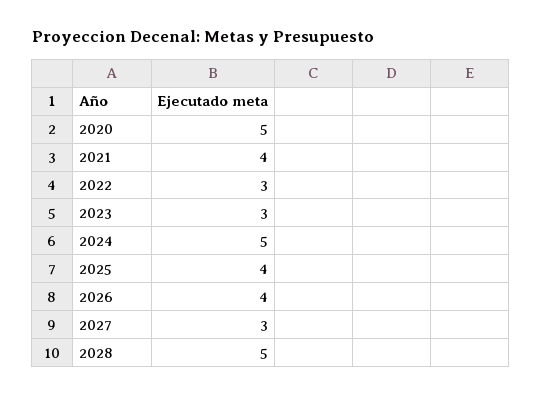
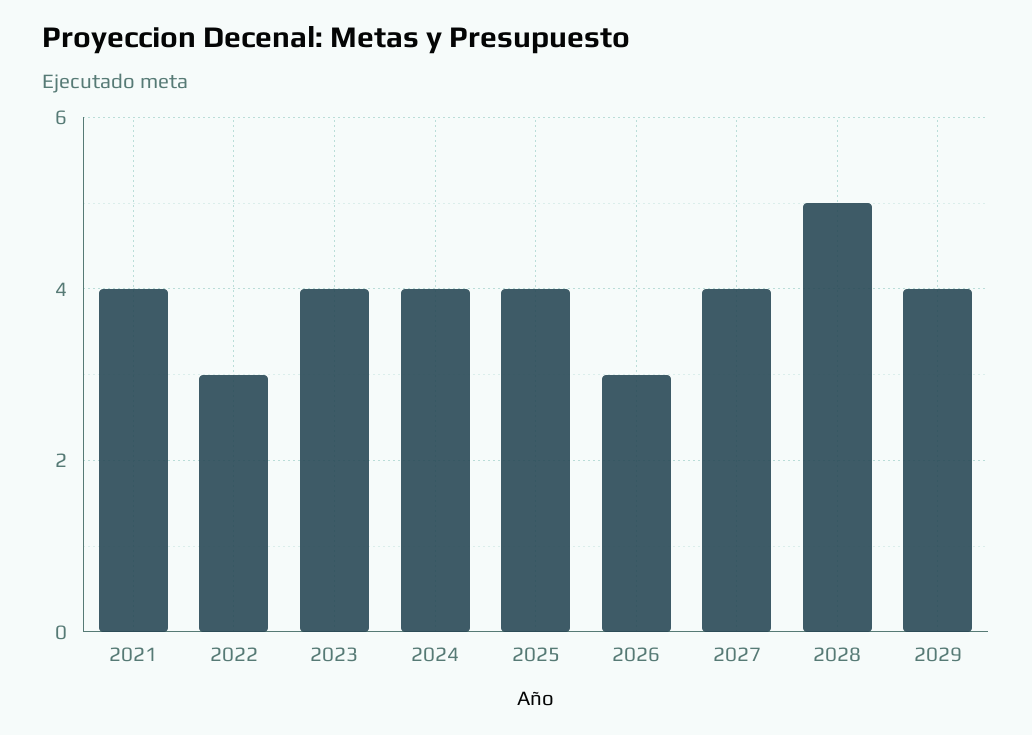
2020: 5 -> none
2023: 3 -> 4
2024: 5 -> 4
2026: 4 -> 3
2027: 3 -> 4
2029: none -> 4

